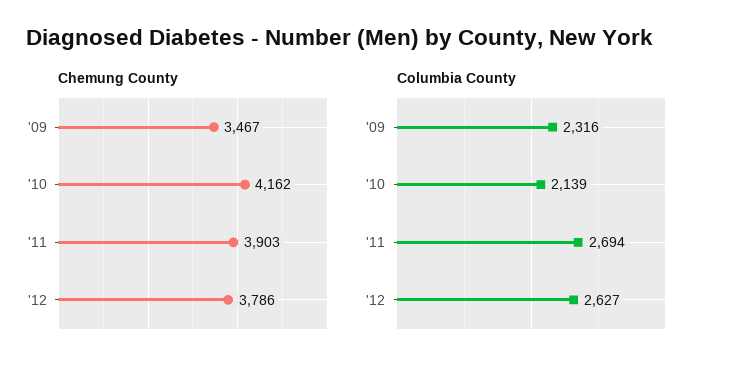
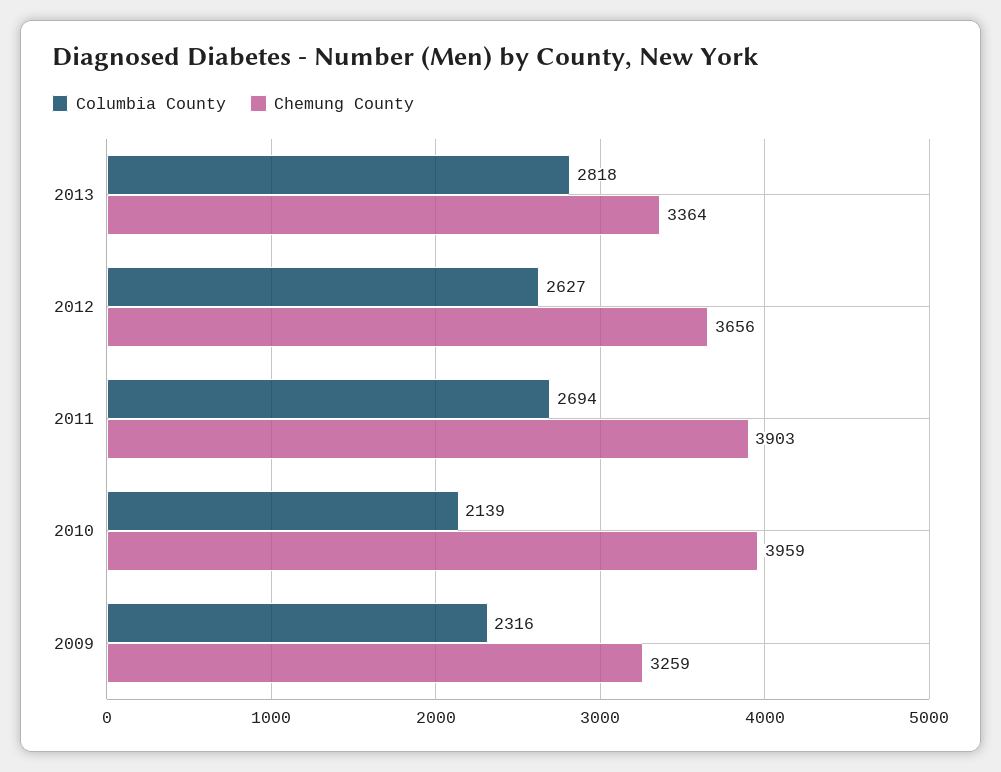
Chemung County, '09: 3467 -> 3259
Chemung County, '10: 4162 -> 3959
Chemung County, '12: 3786 -> 3656
Columbia County, 2013: none -> 2818
Chemung County, 2013: none -> 3364

